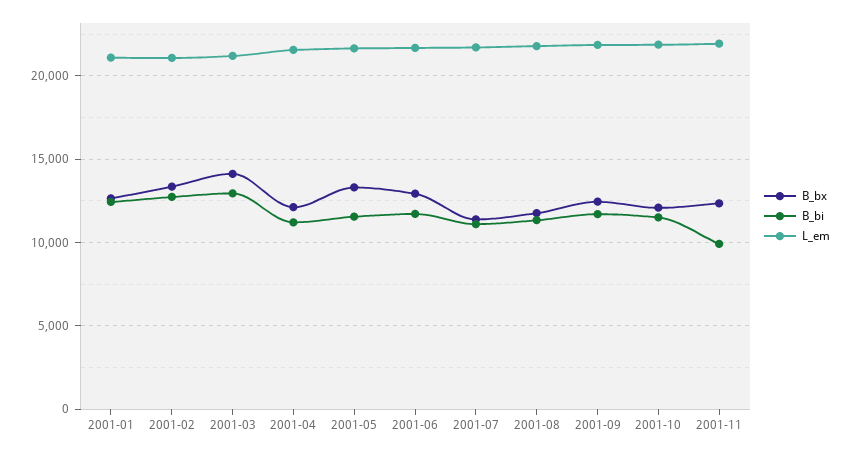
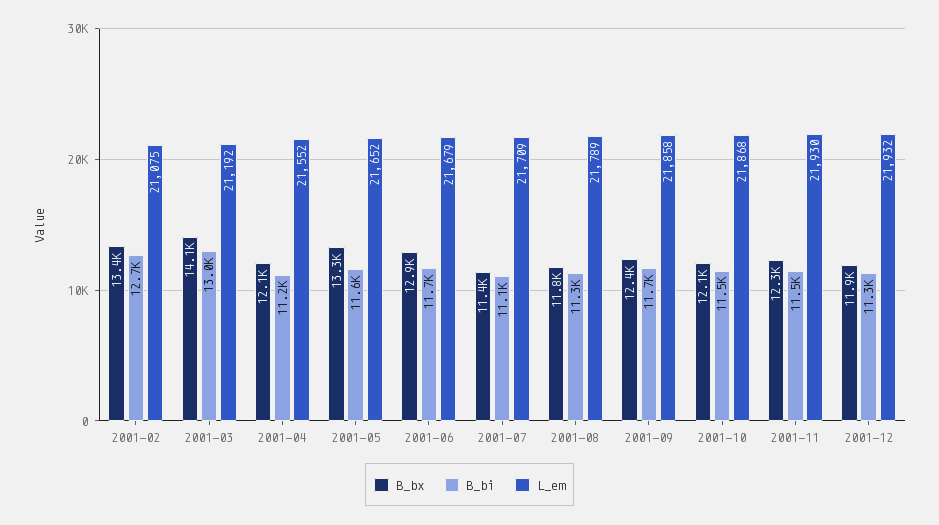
B_bx, 2001-01: 12500 -> none
B_bi, 2001-01: 12500 -> none
L_em, 2001-01: 21000 -> none
B_bi, 2001-11: 10000 -> 11500
B_bx, 2001-12: none -> 11900
B_bi, 2001-12: none -> 11300
L_em, 2001-12: none -> 21932

